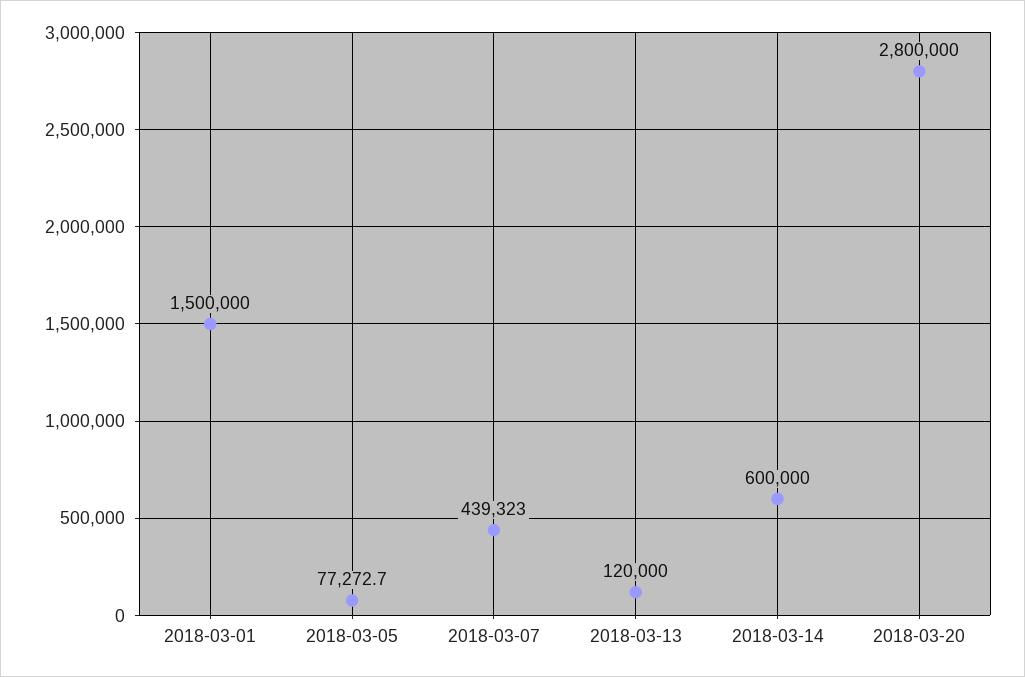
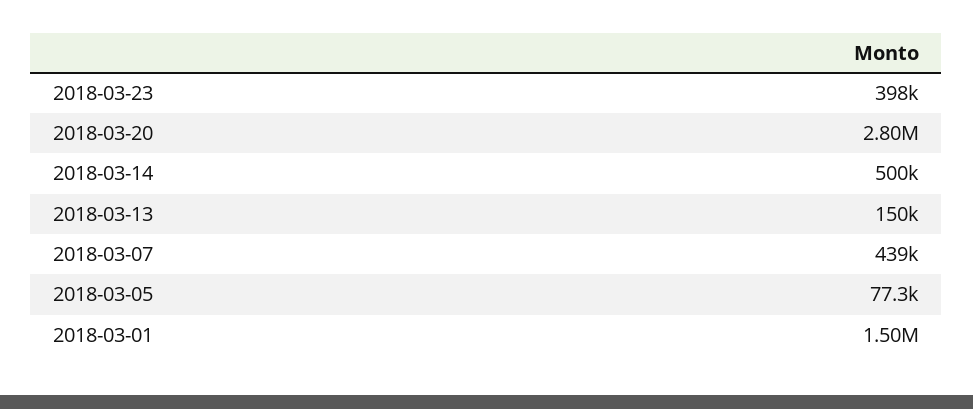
2018-03-13: 120000 -> 150000
2018-03-14: 600000 -> 500000
2018-03-23: none -> 398000

